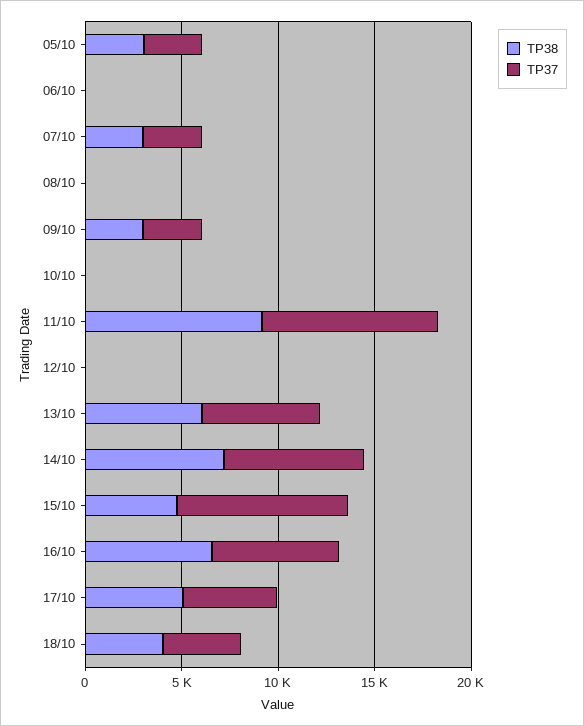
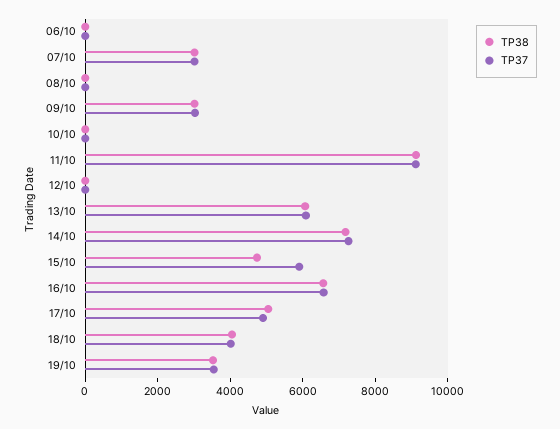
TP38, 05/10: 3000 -> none
TP37, 05/10: 3000 -> none
TP37, 15/10: 9000 -> 6000
TP38, 19/10: none -> 3500
TP37, 19/10: none -> 3500

